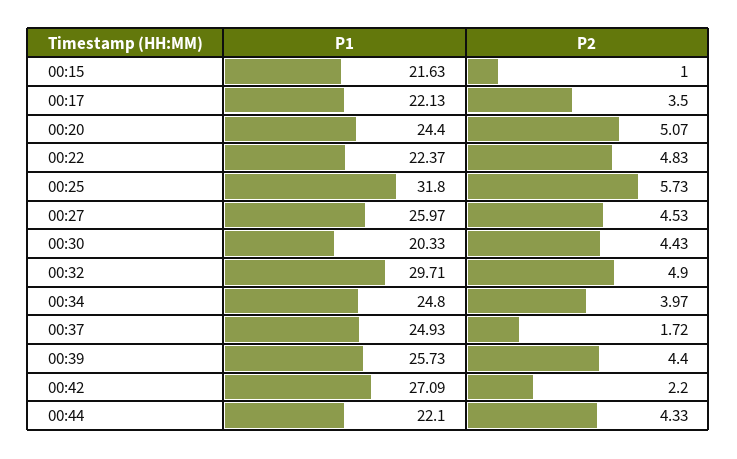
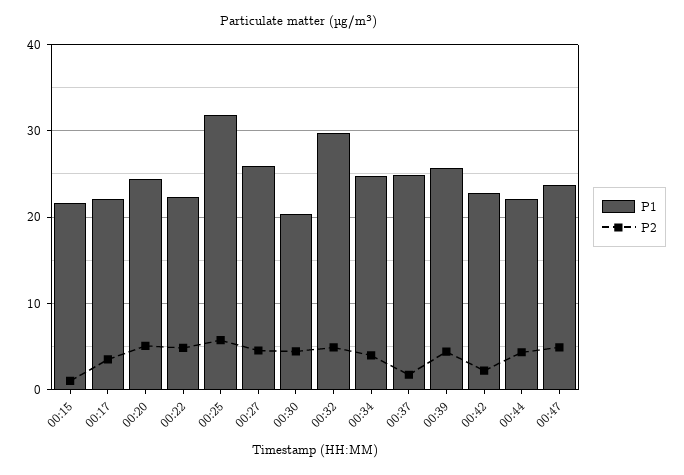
P1, 00:42: 27.09 -> 23
P1, 00:47: none -> 24
P2, 00:47: none -> 5

